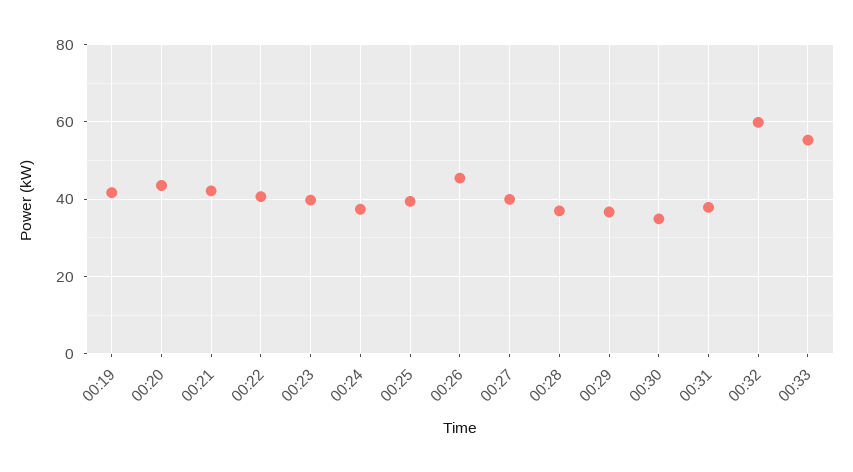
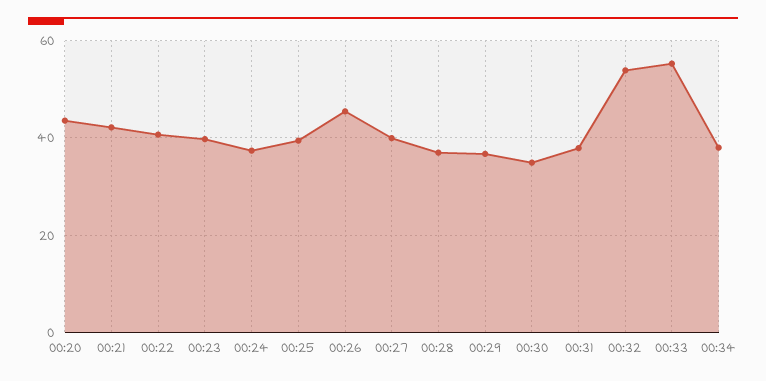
00:19: 42 -> none
00:32: 60 -> 54
00:34: none -> 38

